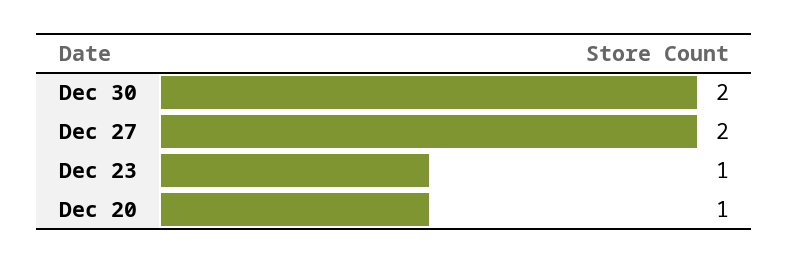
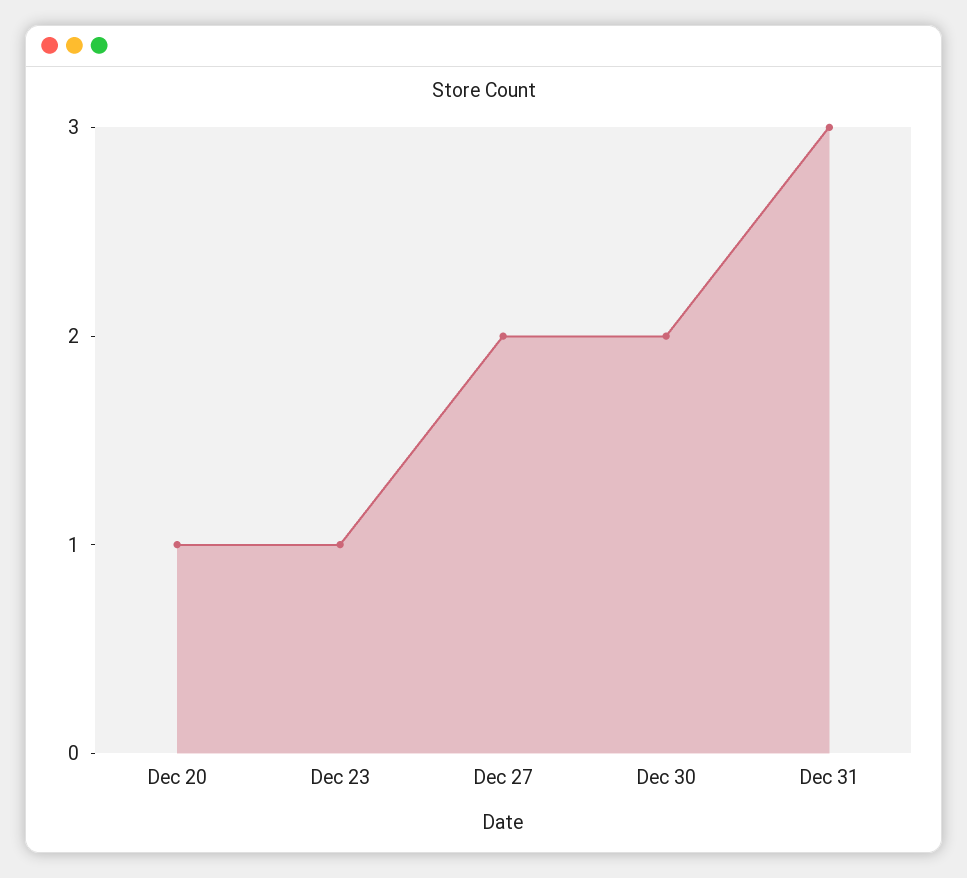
Dec 31: none -> 3

